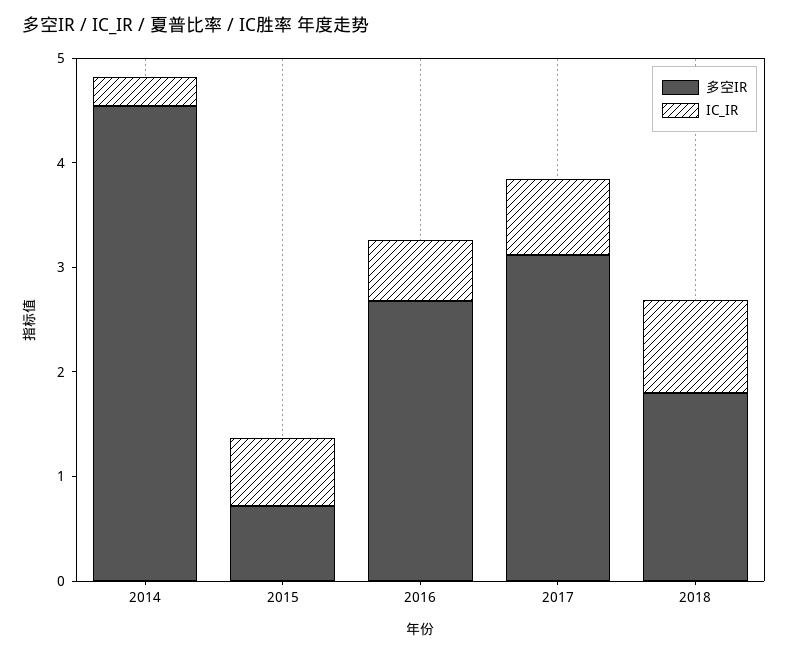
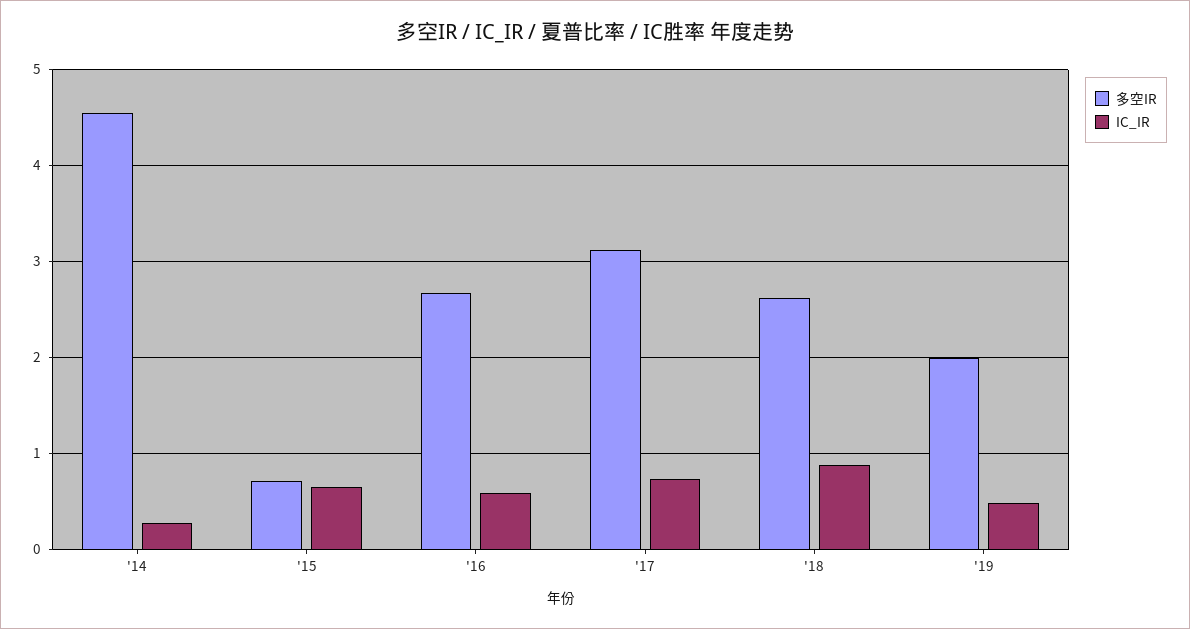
多空IR, 2018: 1.8 -> 2.6
多空IR, '19: none -> 2
IC_IR, '19: none -> 0.5

